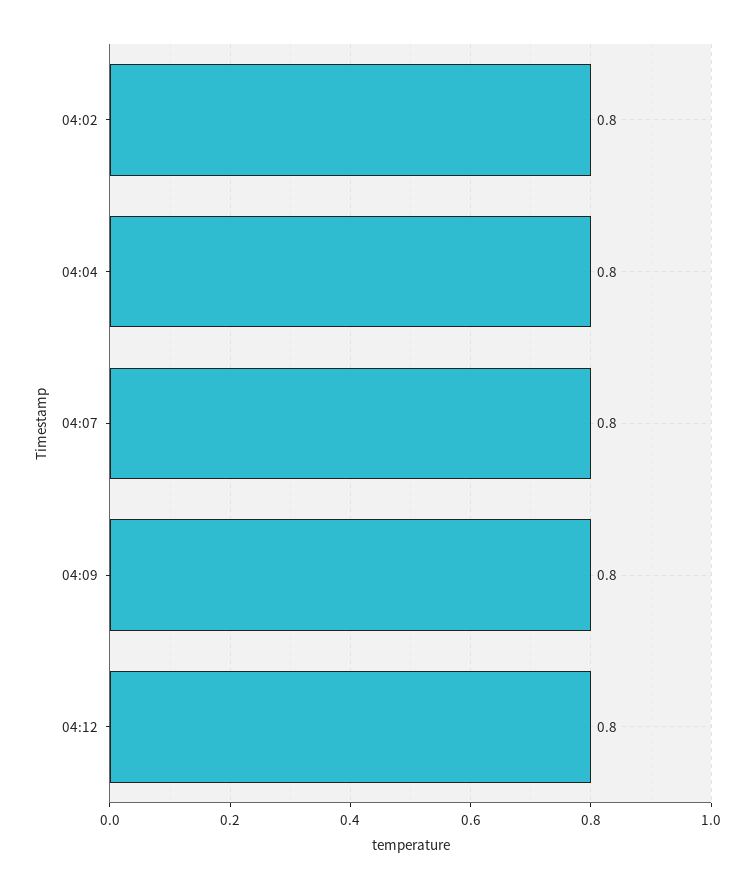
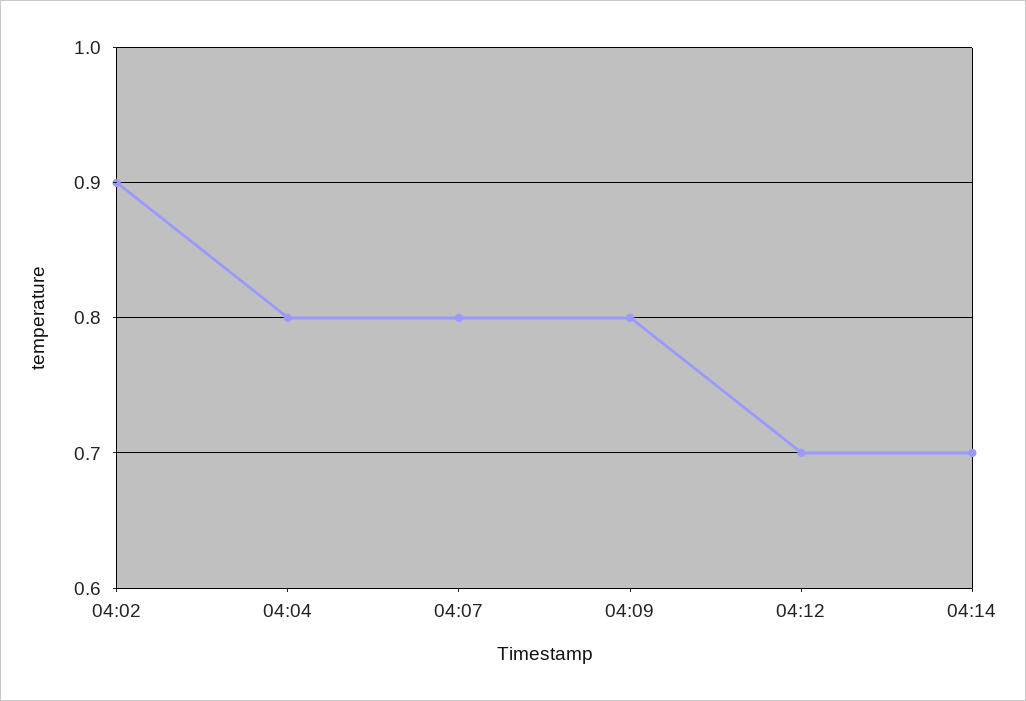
04:02: 0.8 -> 0.9
04:12: 0.8 -> 0.7
04:14: none -> 0.7

